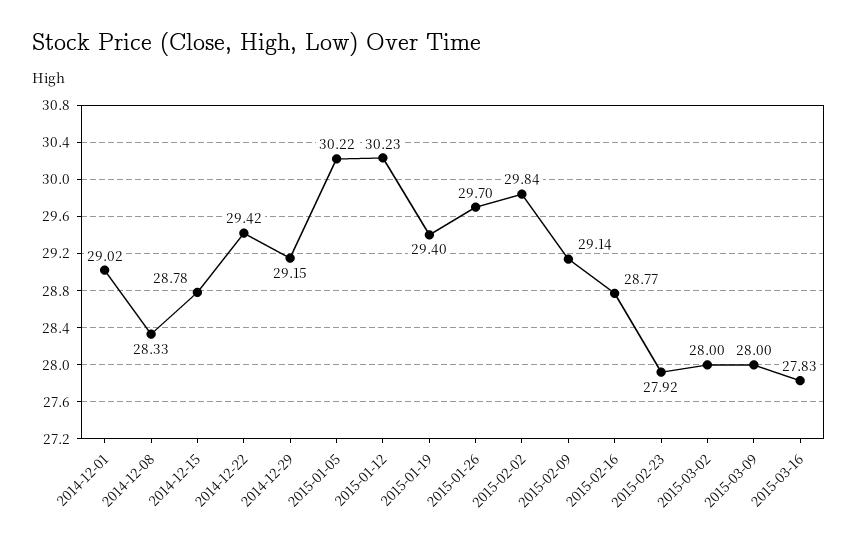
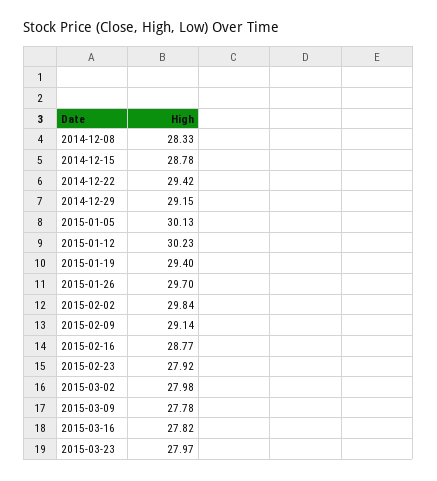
2014-12-01: 29.02 -> none
2015-01-05: 30.22 -> 30.13
2015-03-02: 28 -> 27.98
2015-03-09: 28 -> 27.78
2015-03-16: 27.83 -> 27.82
2015-03-23: none -> 27.97

